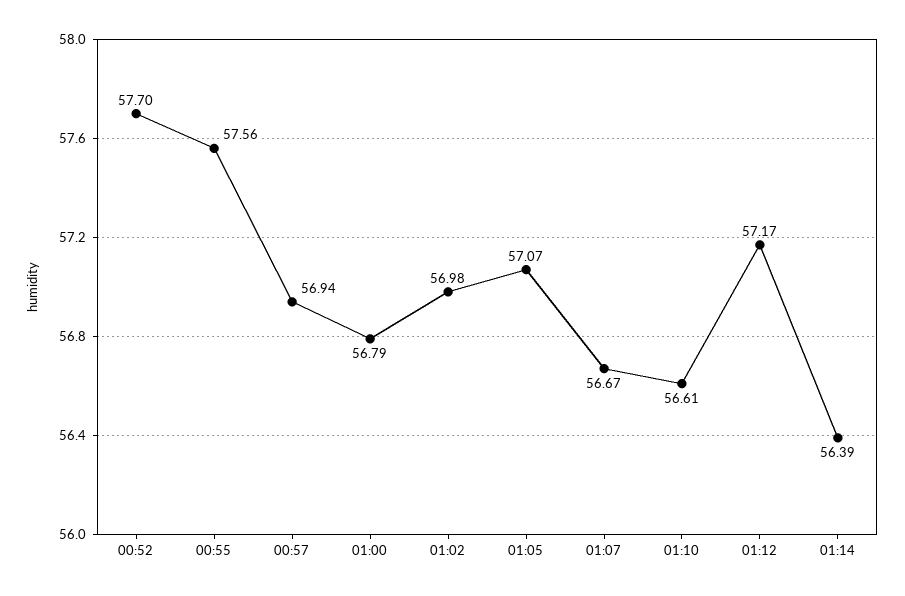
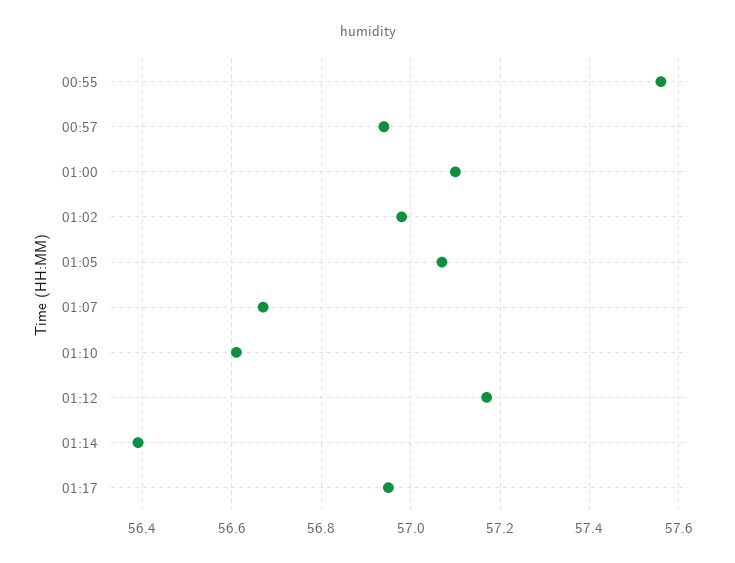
00:52: 57.7 -> none
01:00: 56.79 -> 57.1
01:17: none -> 56.95

